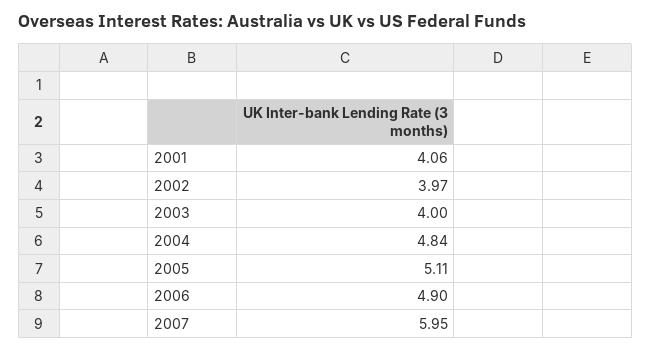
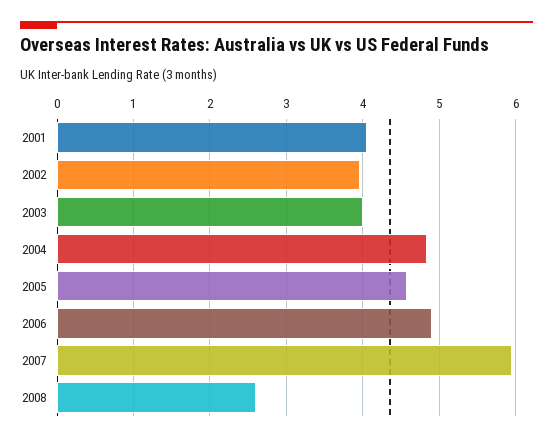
2005: 5.11 -> 4.6
2008: none -> 2.6

